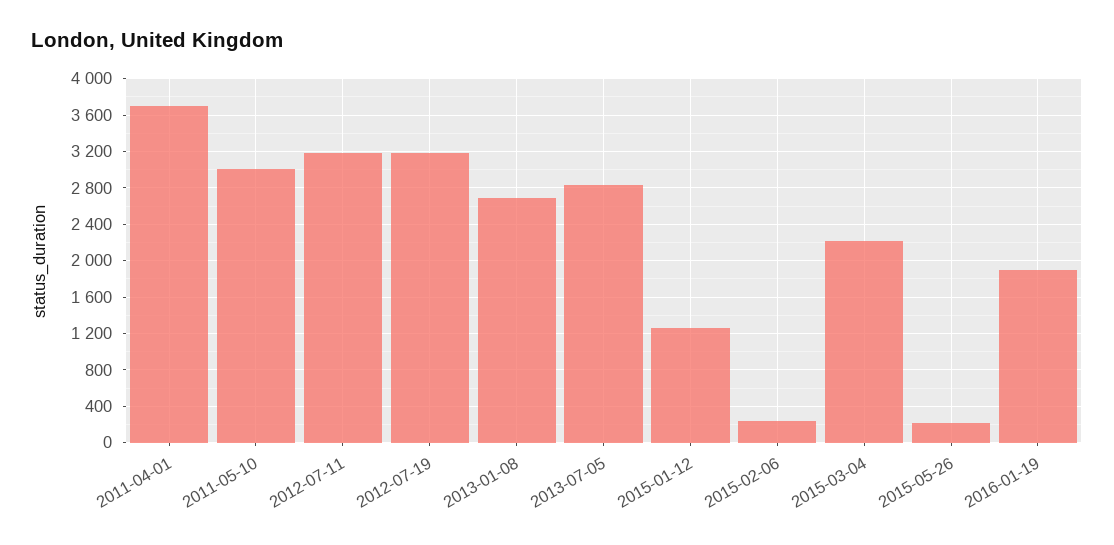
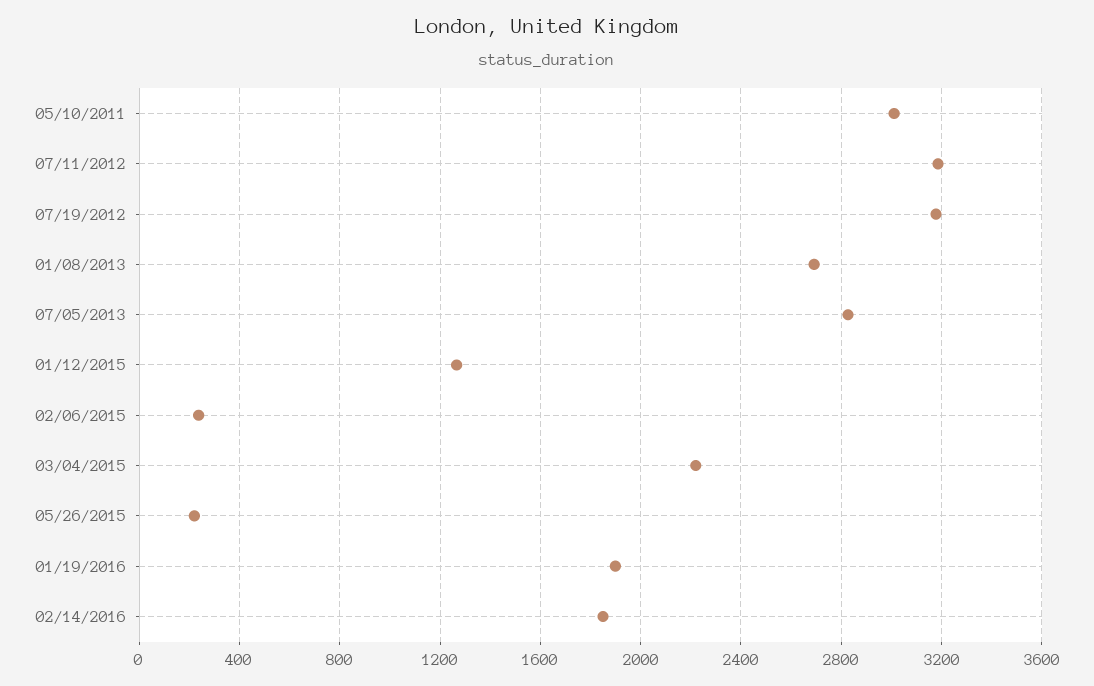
2011-04-01: 3700 -> none
02/14/2016: none -> 1850

